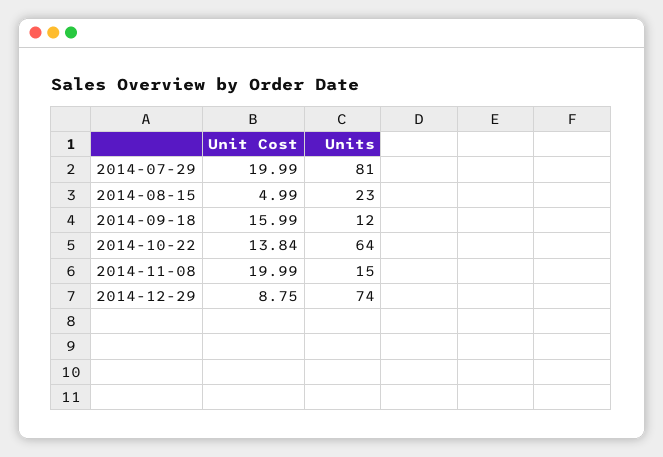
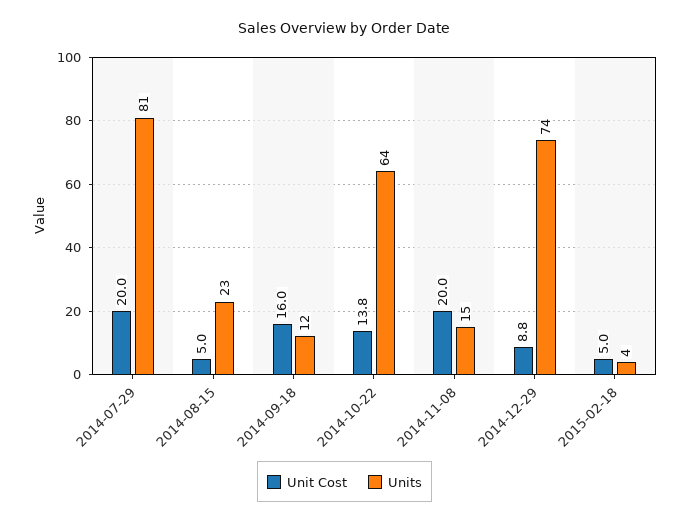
Unit Cost, 2015-02-18: none -> 5
Units, 2015-02-18: none -> 4

